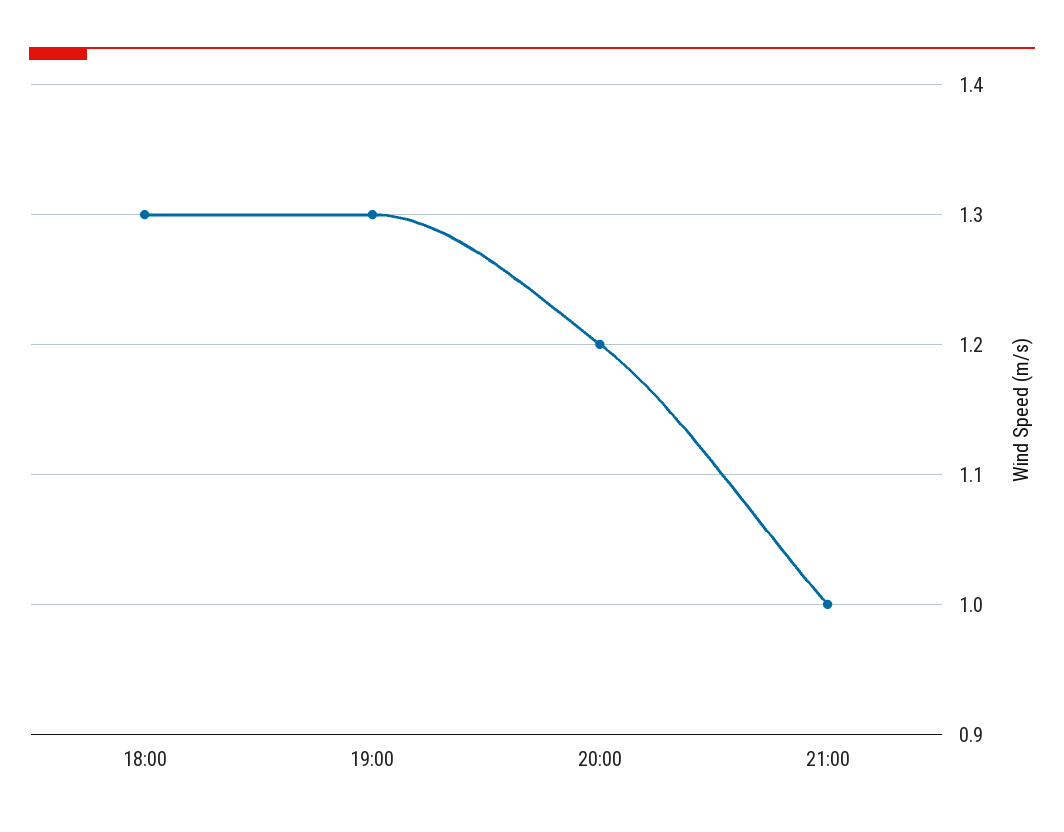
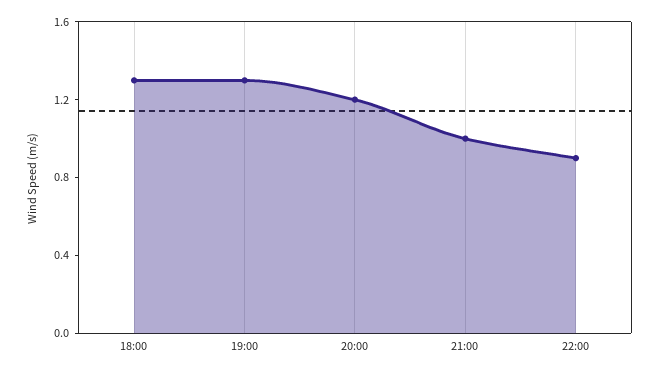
22:00: none -> 0.9

